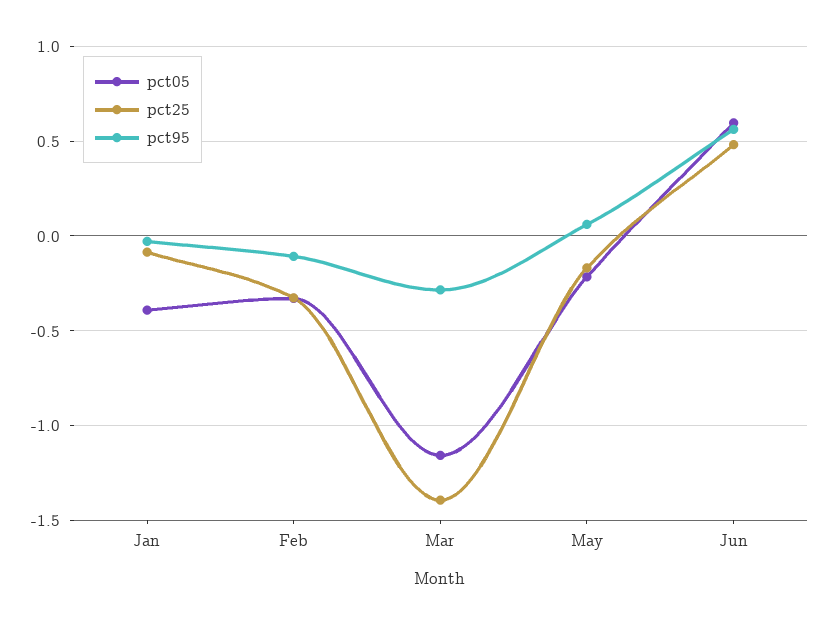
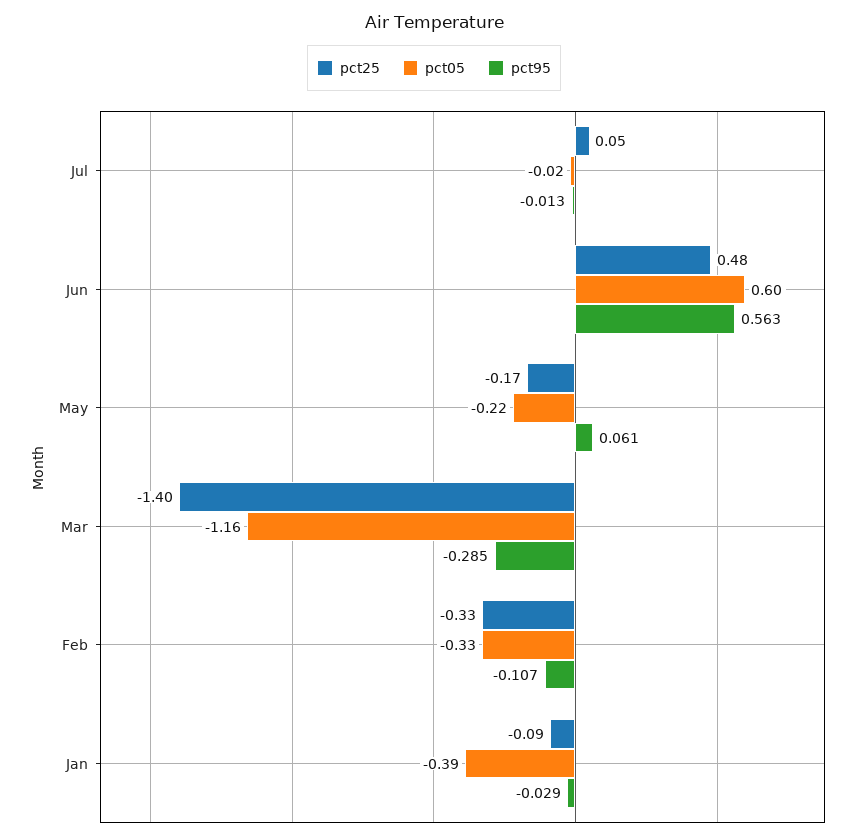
pct25, Jul: none -> 0.05
pct05, Jul: none -> -0.02
pct95, Jul: none -> -0.013

